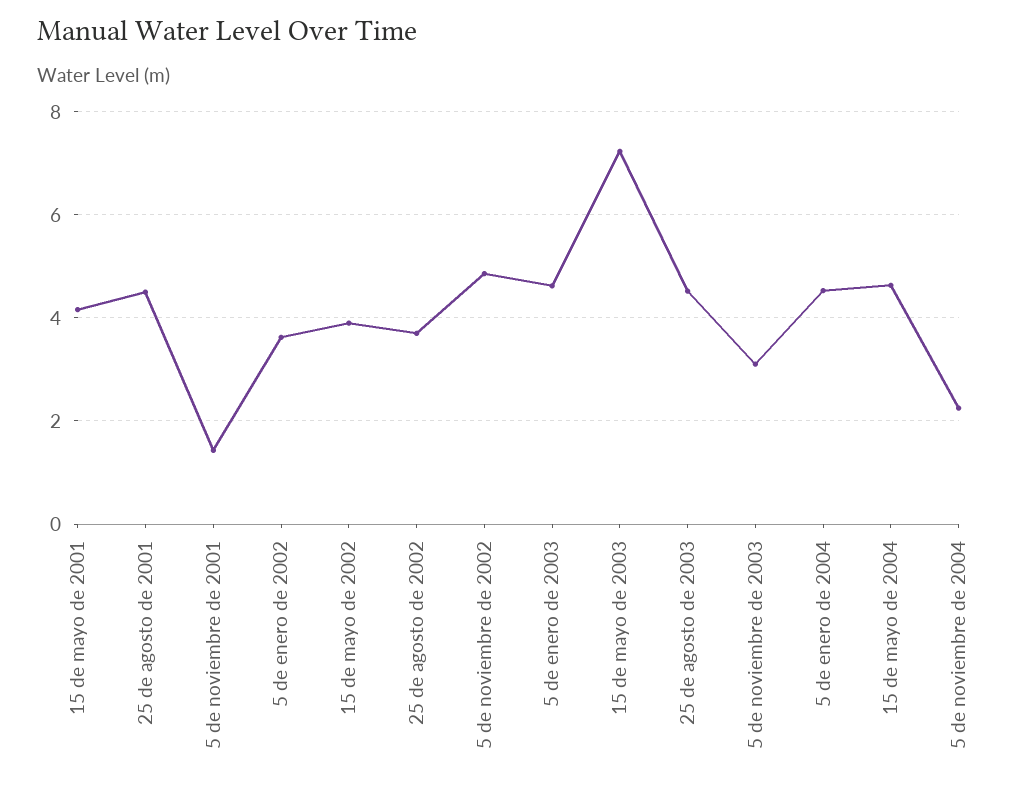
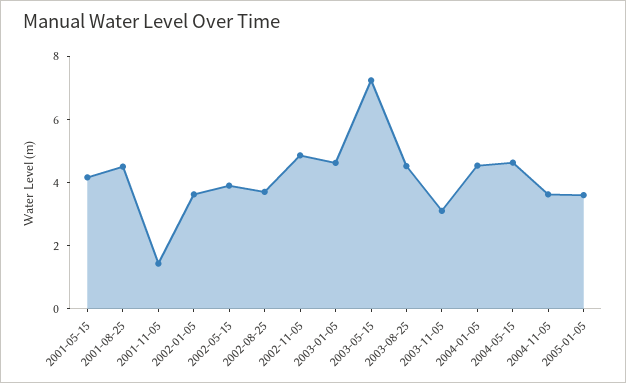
5 de noviembre de 2004: 2.2 -> 3.5
2005-01-05: none -> 3.5

